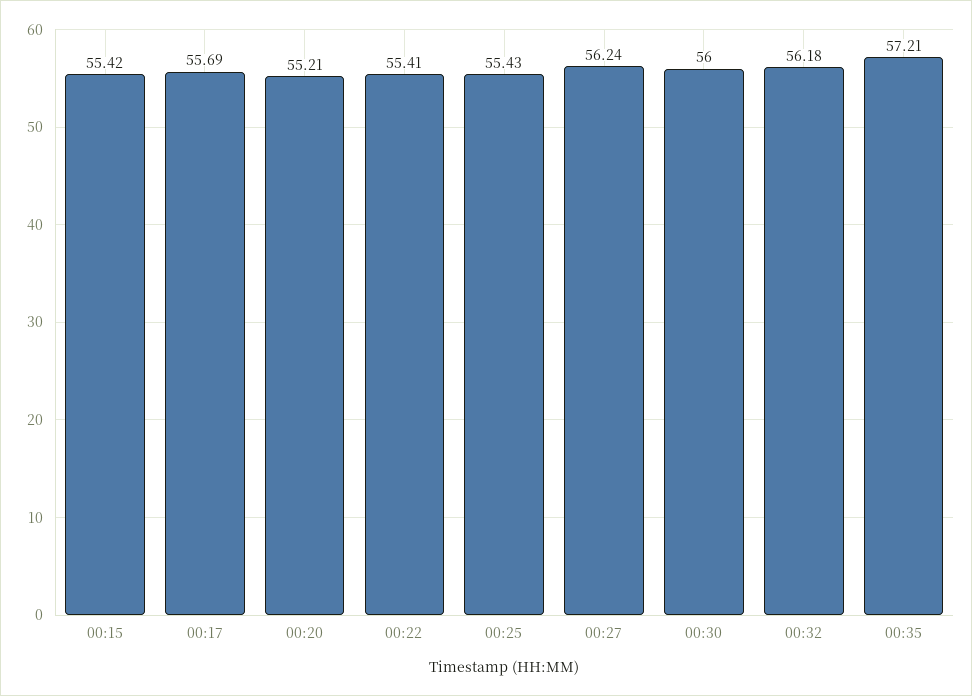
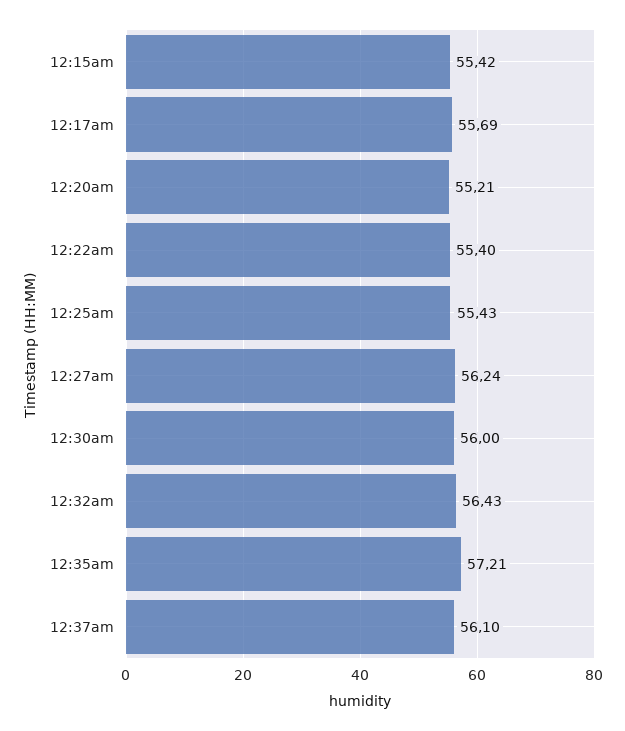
00:22: 55.41 -> 55.4
00:32: 56.18 -> 56.43
12:37am: none -> 56.1

